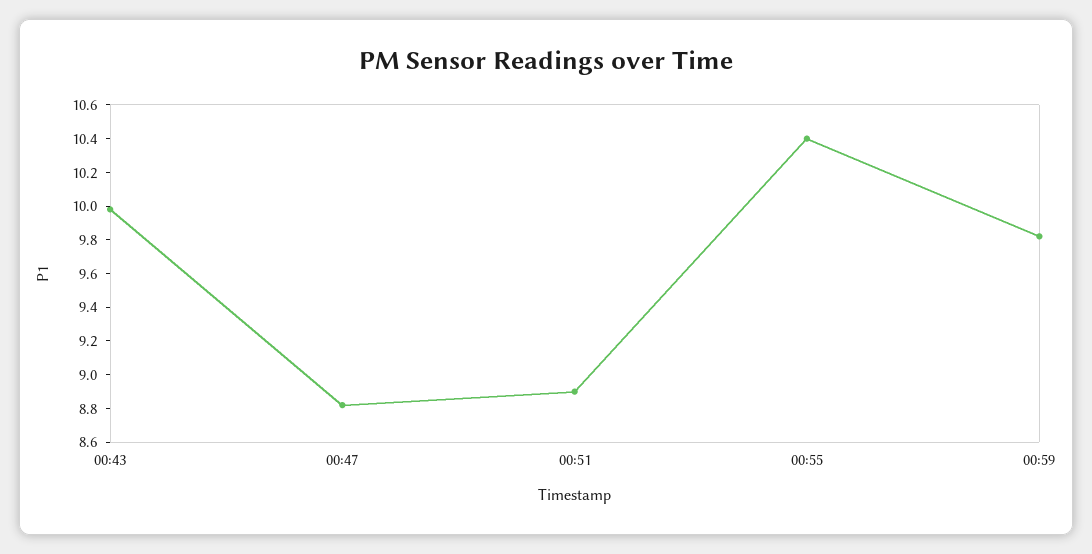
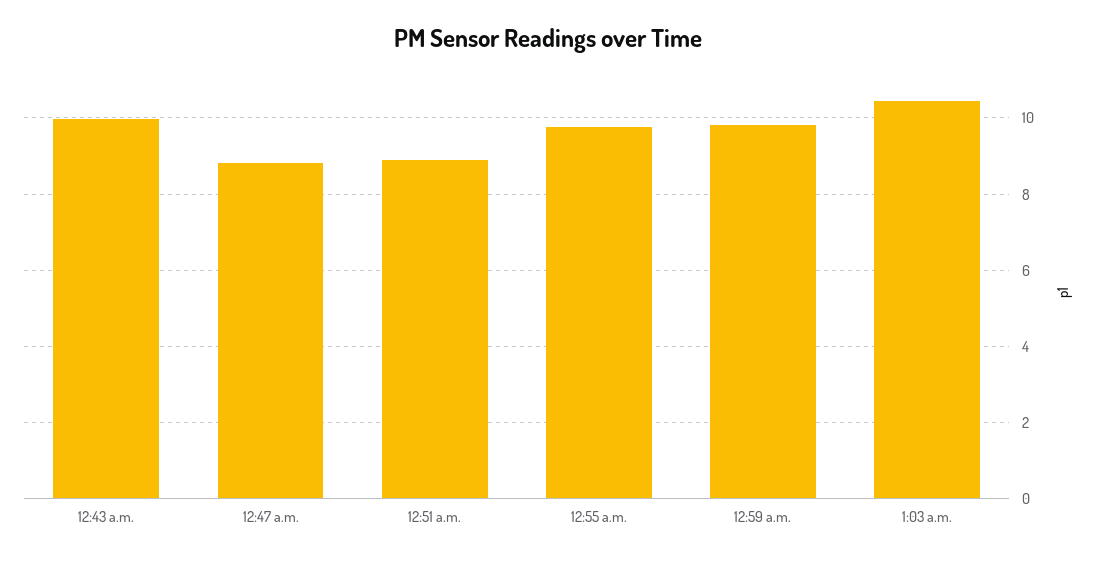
00:55: 10.4 -> 9.8
1:03 a.m.: none -> 10.4

